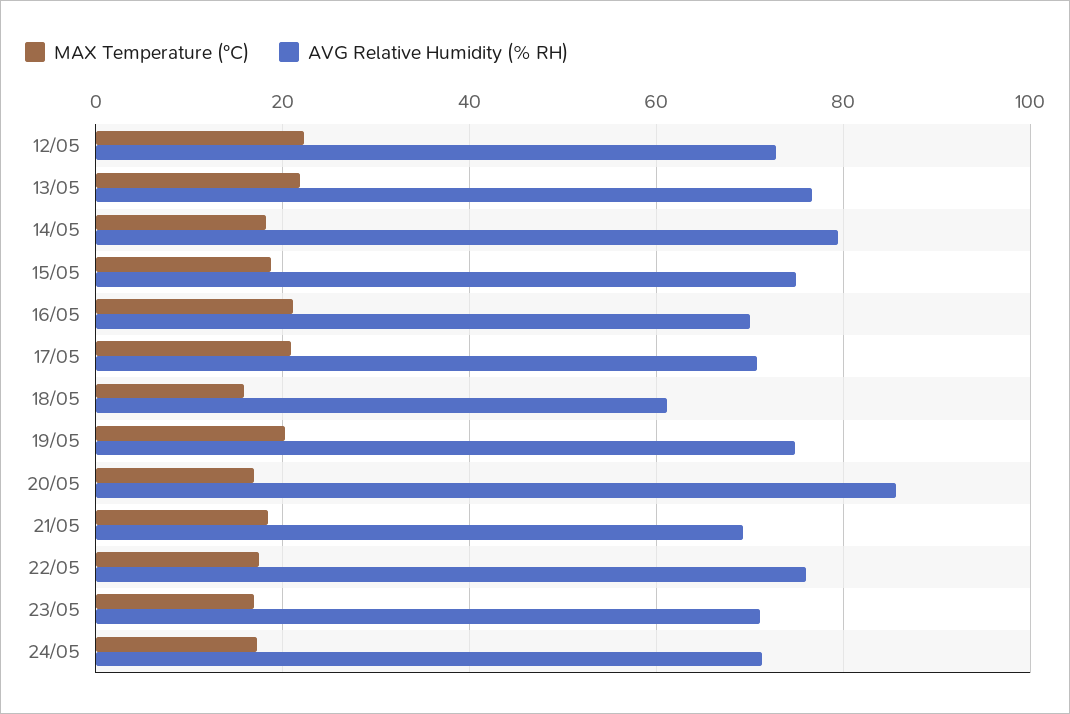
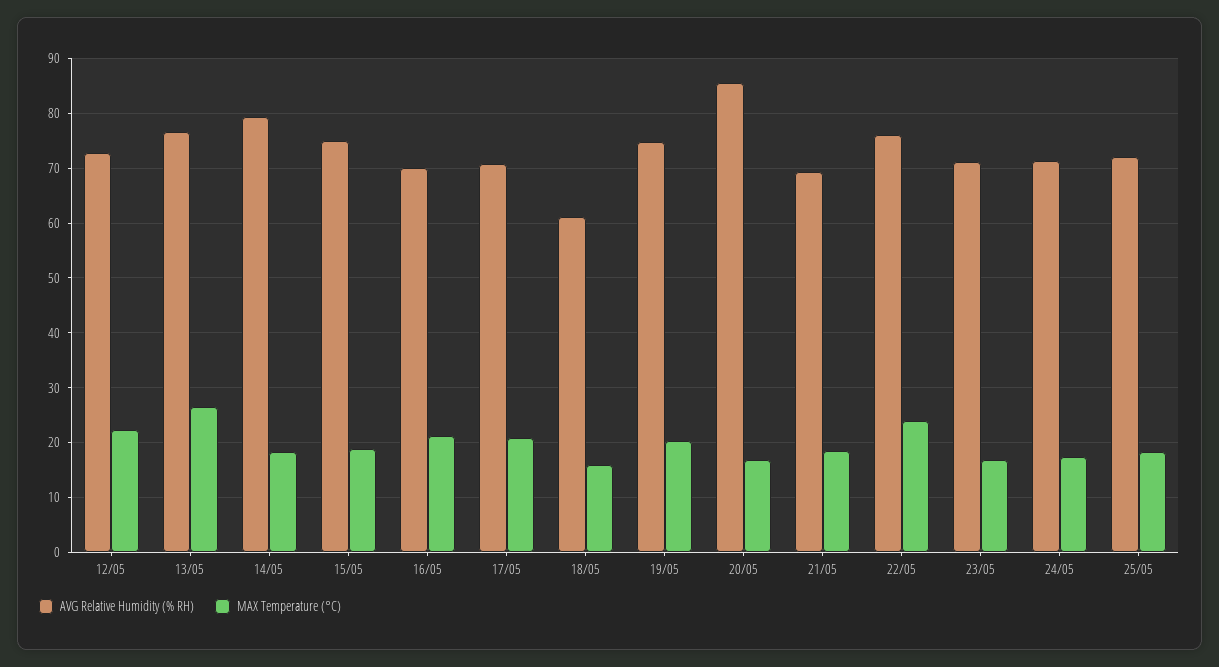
MAX Temperature (°C), 13/05: 22 -> 26
MAX Temperature (°C), 22/05: 18 -> 24
AVG Relative Humidity (% RH), 25/05: none -> 72
MAX Temperature (°C), 25/05: none -> 18

